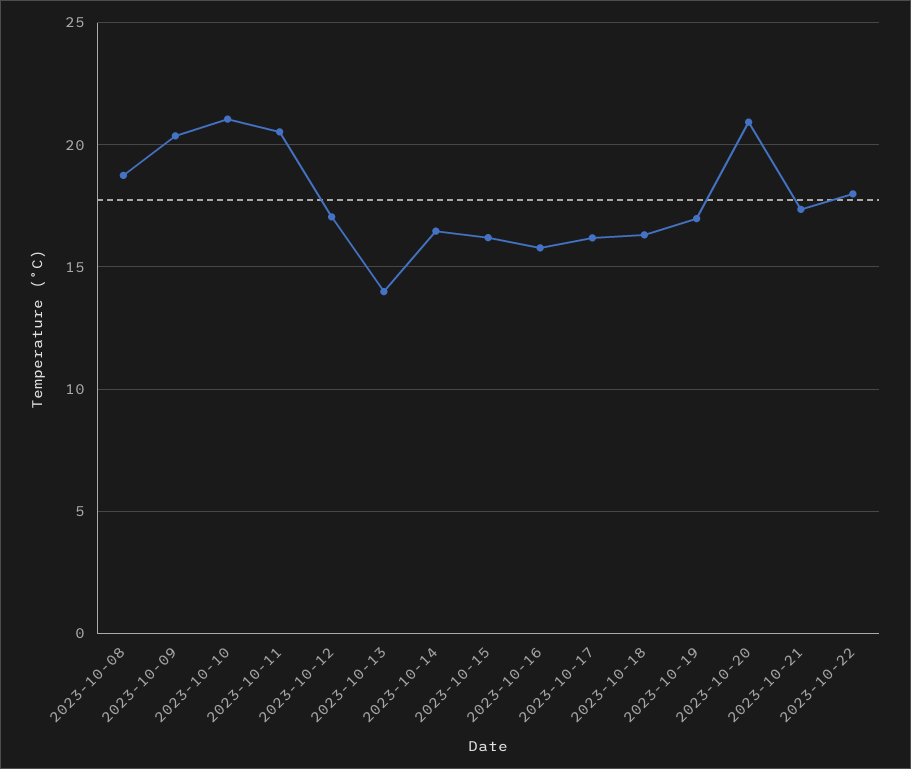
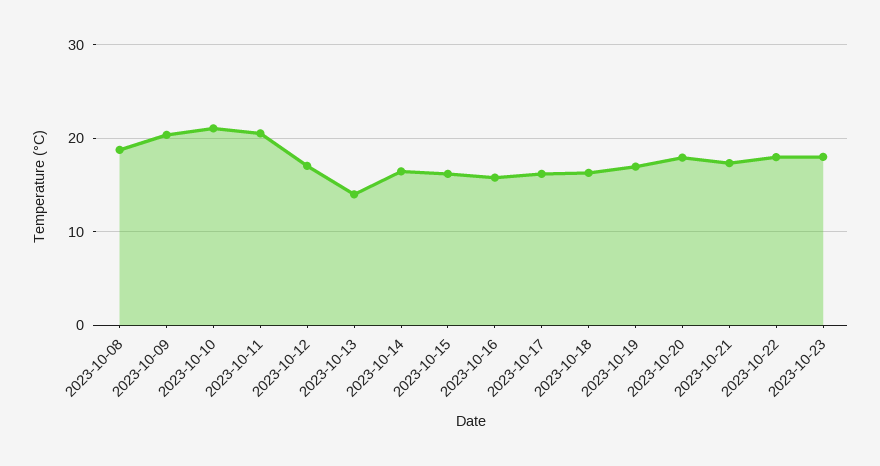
2023-10-20: 21 -> 18
2023-10-23: none -> 18

